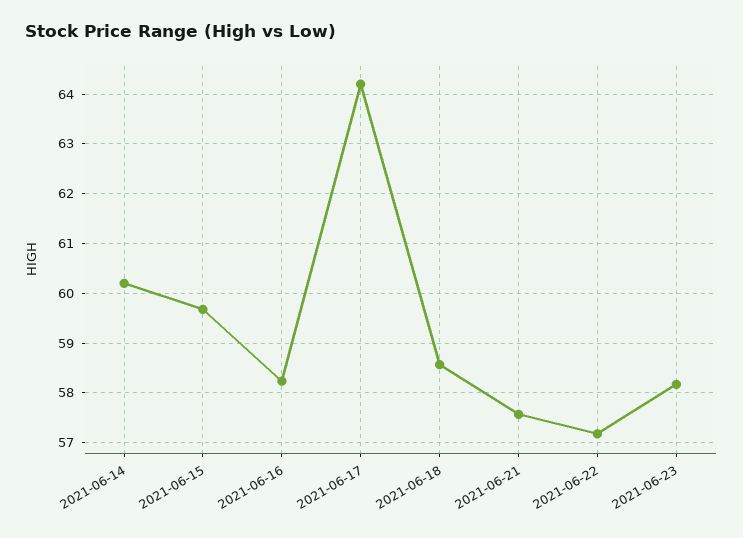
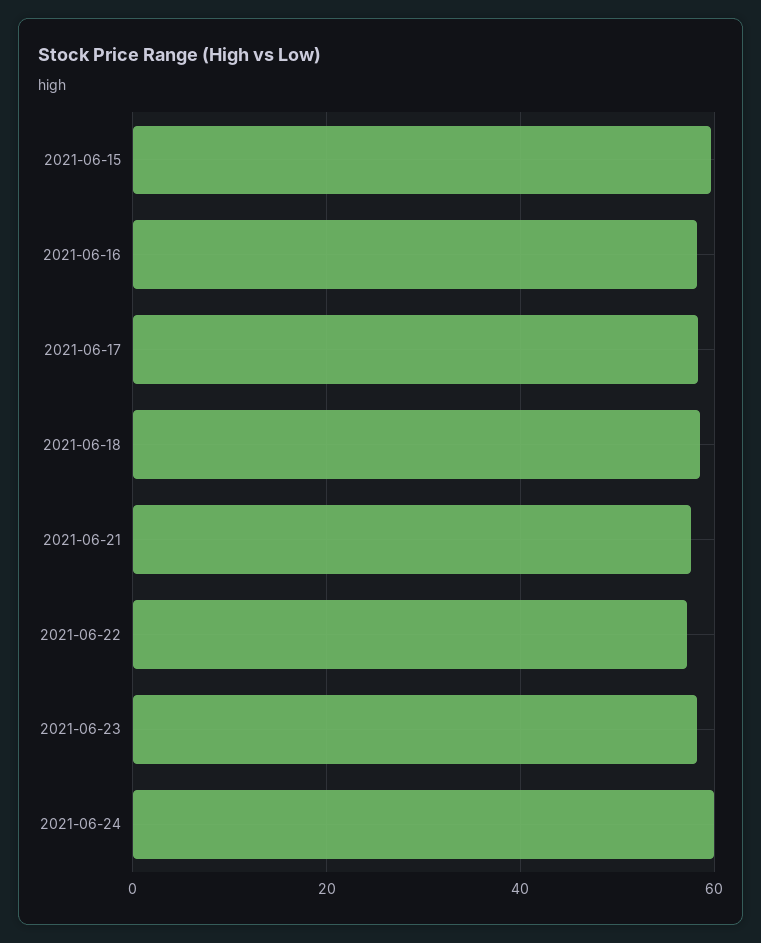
2021-06-14: 60.2 -> none
2021-06-17: 64.2 -> 58
2021-06-24: none -> 60

